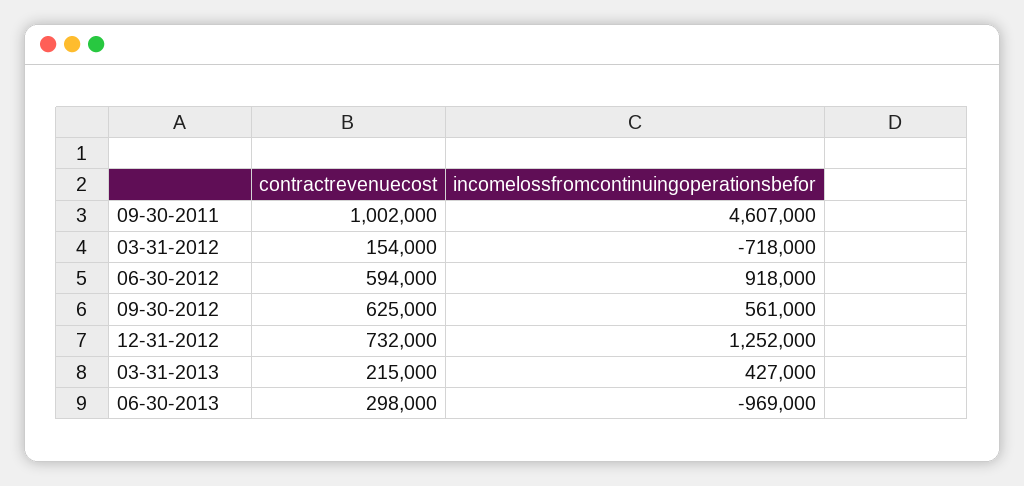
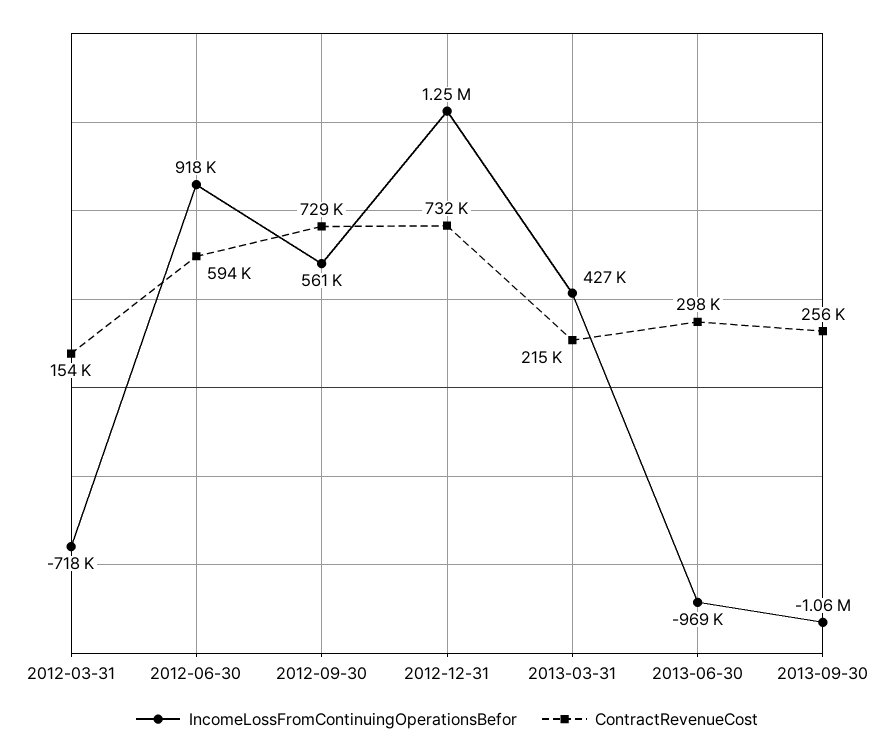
contractrevenuecost, 09-30-2011: 1002000 -> none
incomelossfromcontinuingoperationsbefor, 09-30-2011: 4607000 -> none
contractrevenuecost, 09-30-2012: 625000 -> 729000
incomelossfromcontinuingoperationsbefor, 2013-09-30: none -> -1060000
contractrevenuecost, 2013-09-30: none -> 256000

